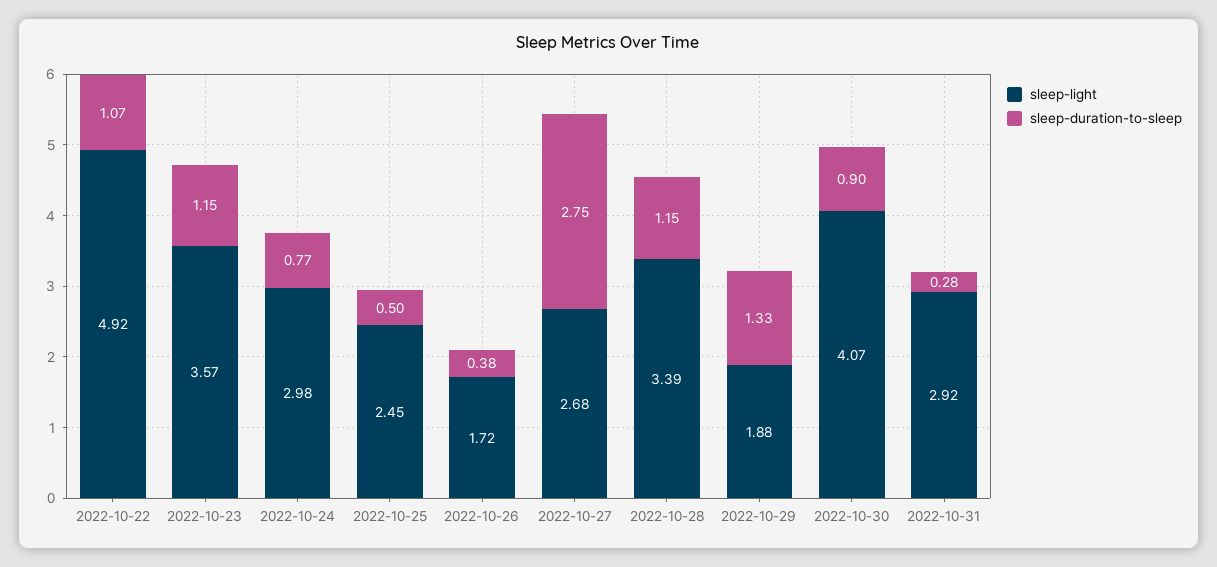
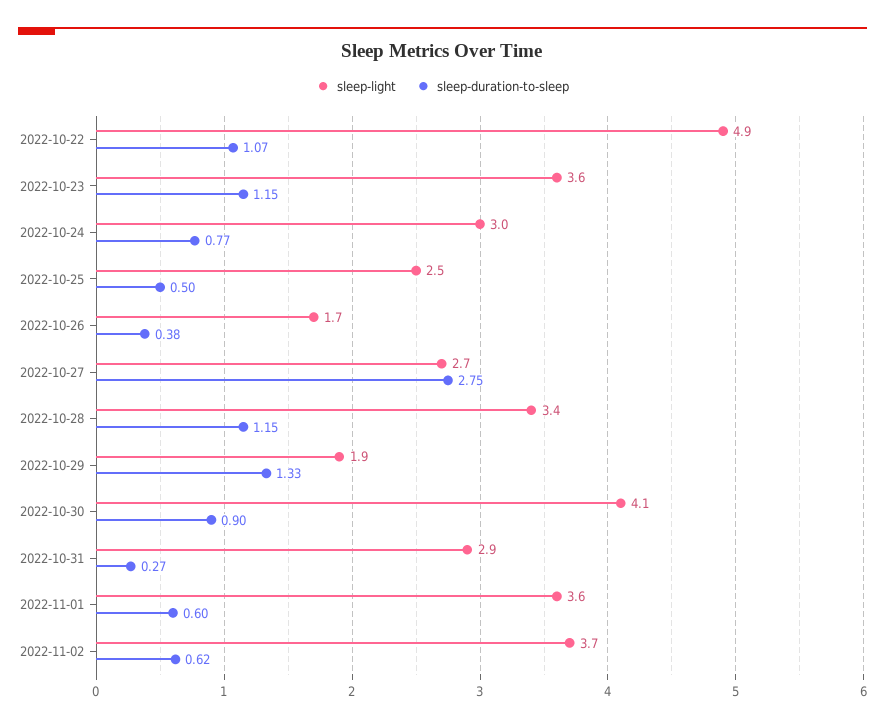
sleep-duration-to-sleep, 2022-10-31: 0.28 -> 0.27
sleep-light, 2022-11-01: none -> 3.6
sleep-duration-to-sleep, 2022-11-01: none -> 0.6
sleep-light, 2022-11-02: none -> 3.7
sleep-duration-to-sleep, 2022-11-02: none -> 0.62

